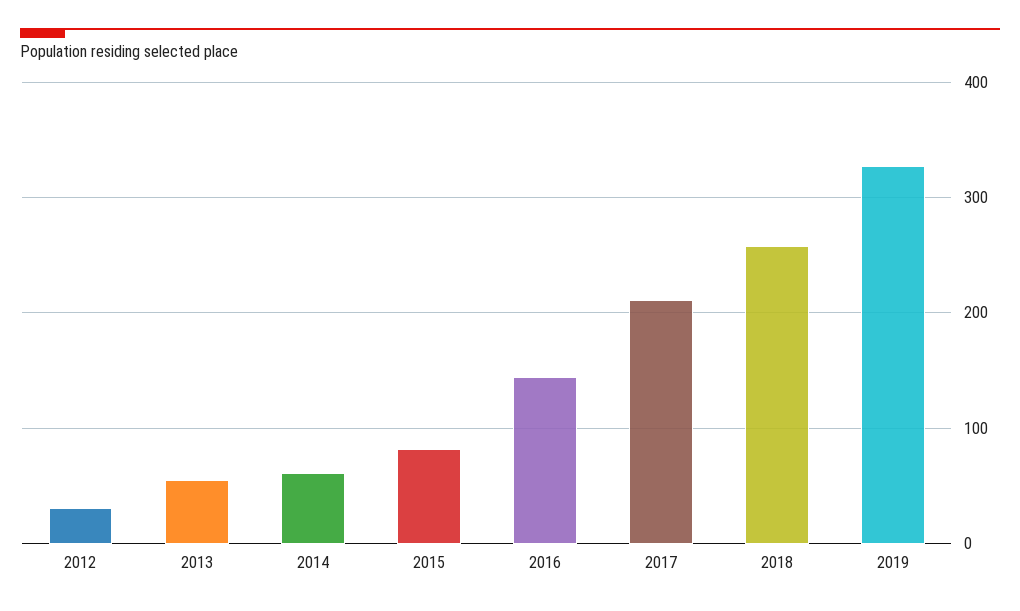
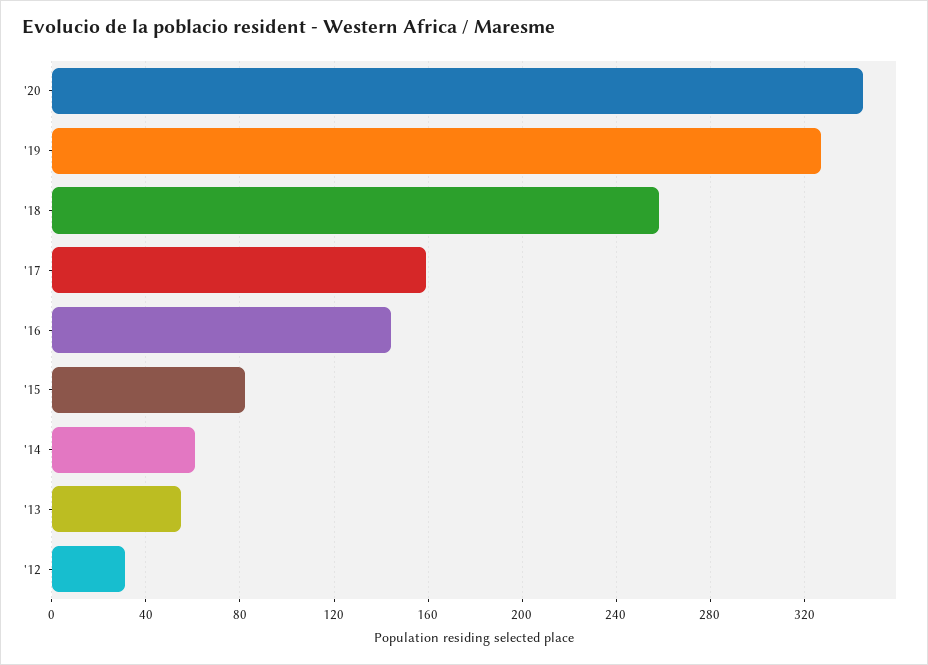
2017: 210 -> 160
'20: none -> 345

